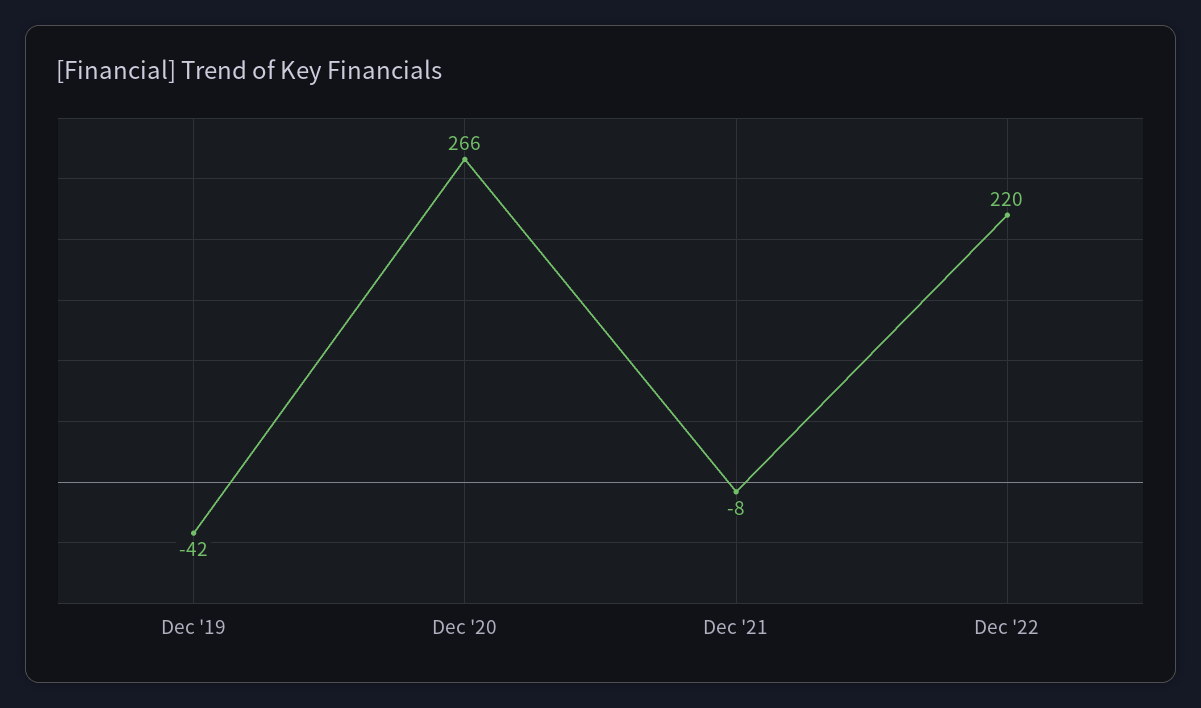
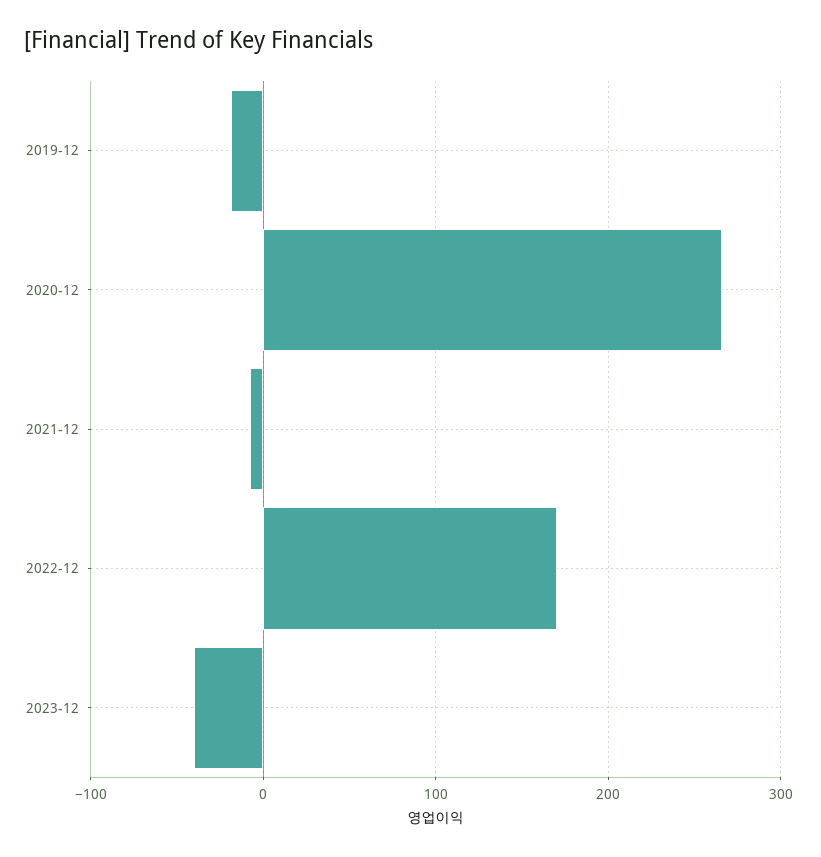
Dec '19: -42 -> -20
Dec '22: 220 -> 170
2023-12: none -> -40

